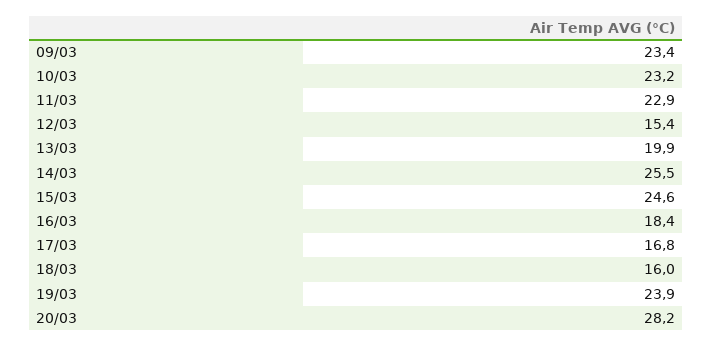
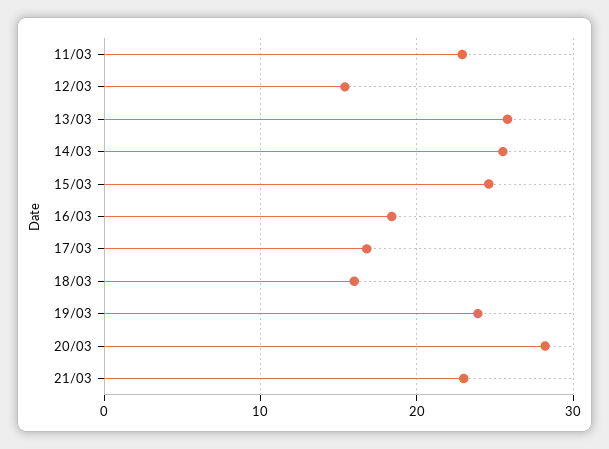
09/03: 23.4 -> none
10/03: 23.2 -> none
13/03: 19.9 -> 26
21/03: none -> 23

